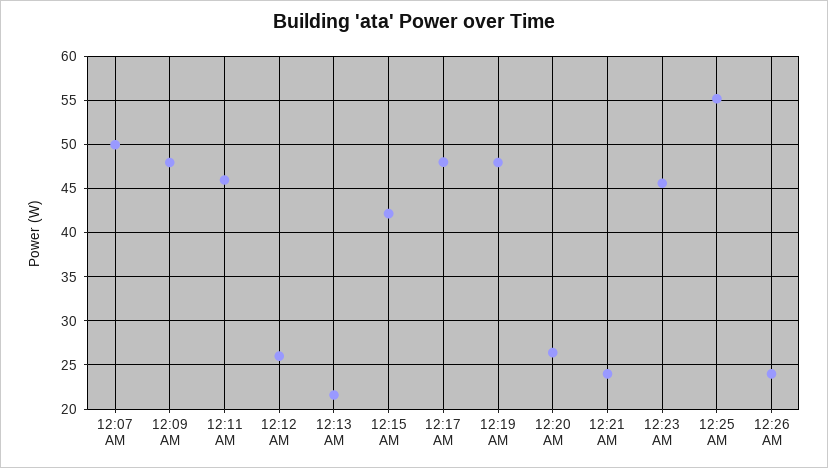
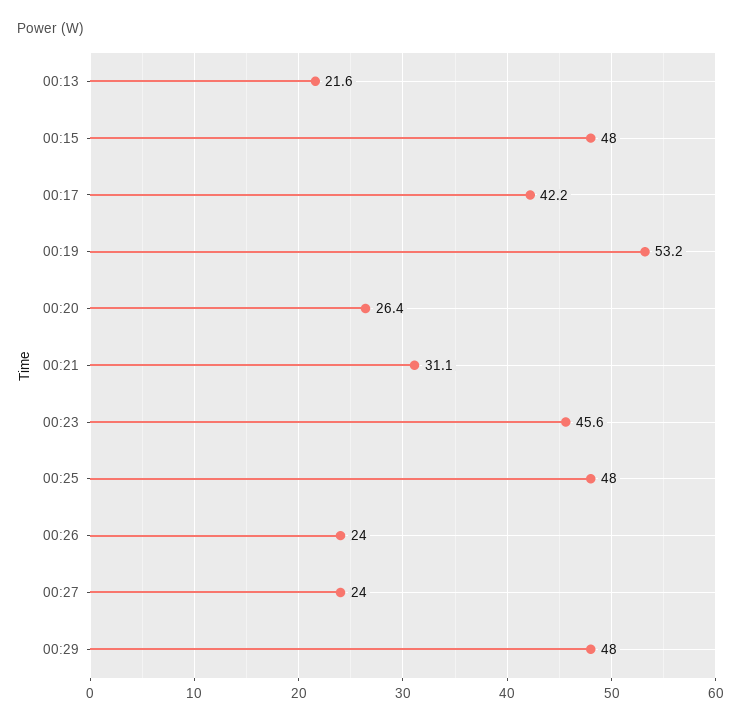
12:07 AM: 50 -> none
12:09 AM: 48 -> none
12:11 AM: 46 -> none
12:12 AM: 26 -> none
12:15 AM: 42 -> 48
12:17 AM: 48 -> 42.2
12:19 AM: 48 -> 53.2
12:21 AM: 24 -> 31.1
12:25 AM: 55 -> 48
00:27: none -> 24
00:29: none -> 48

